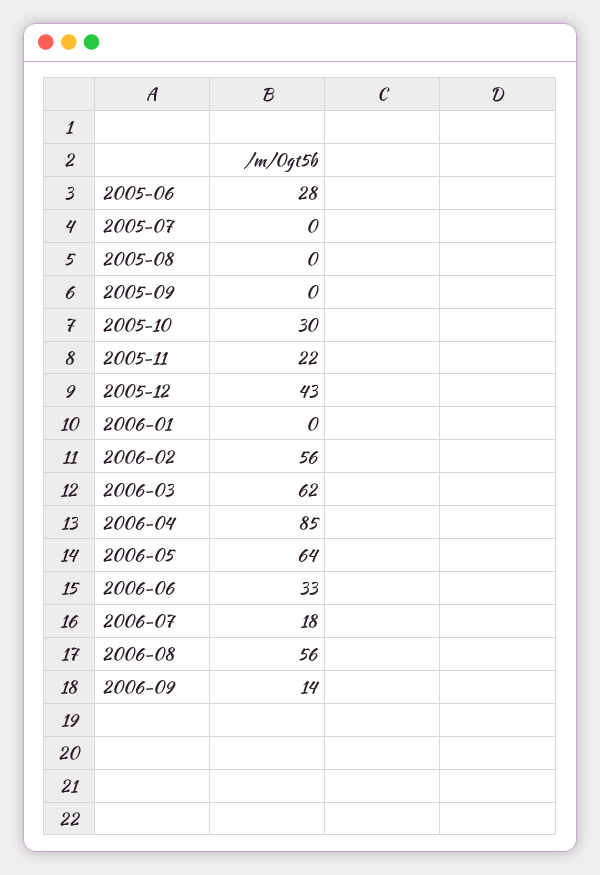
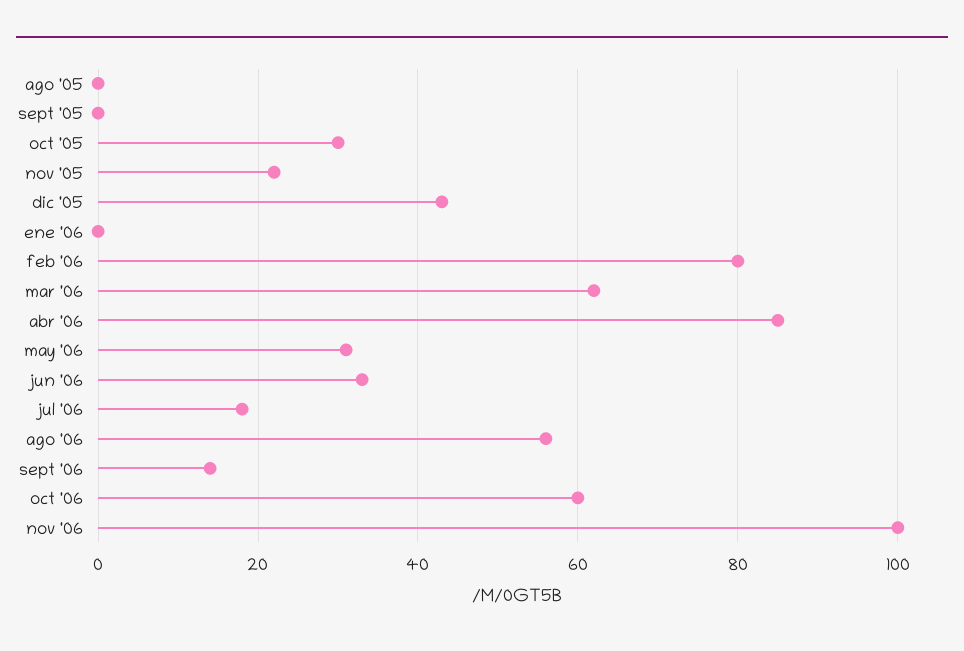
2005-06: 28 -> none
2005-07: 0 -> none
2006-02: 56 -> 80
2006-05: 64 -> 30
oct '06: none -> 60
nov '06: none -> 100

